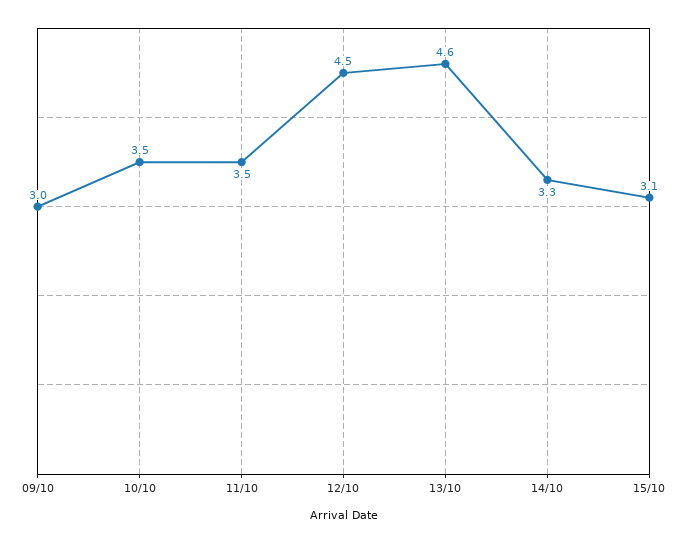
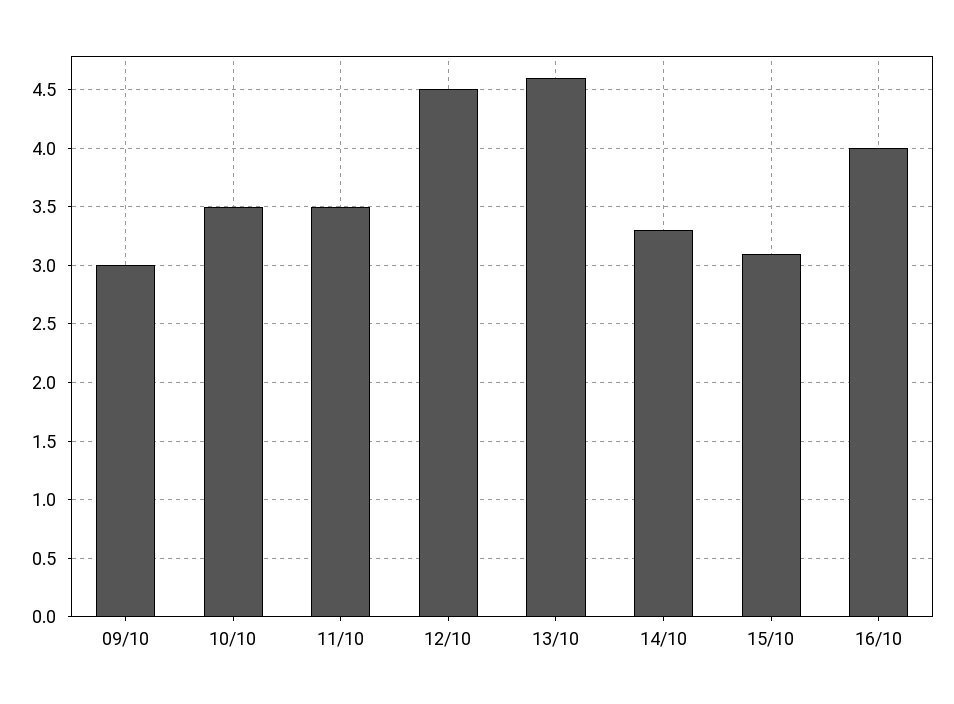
16/10: none -> 4

